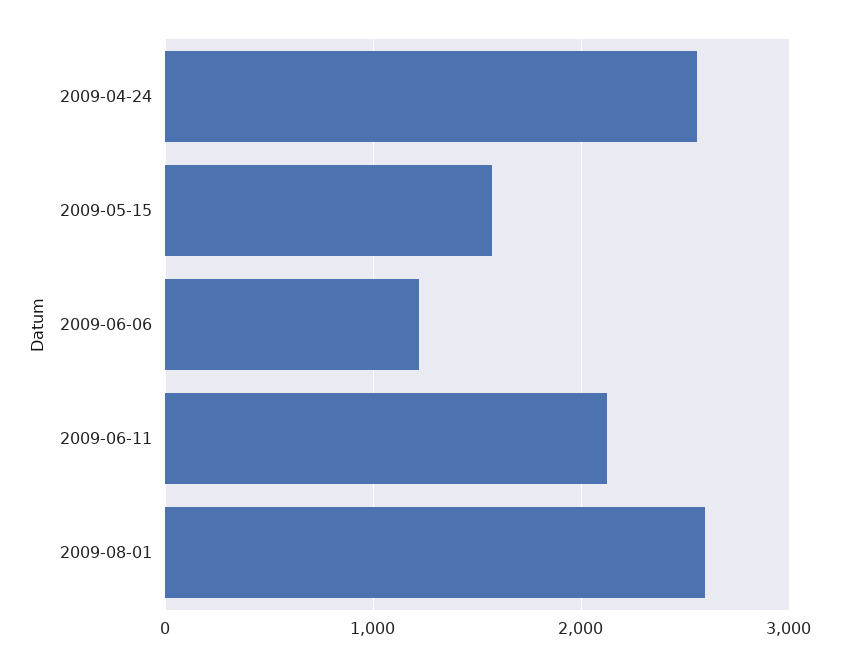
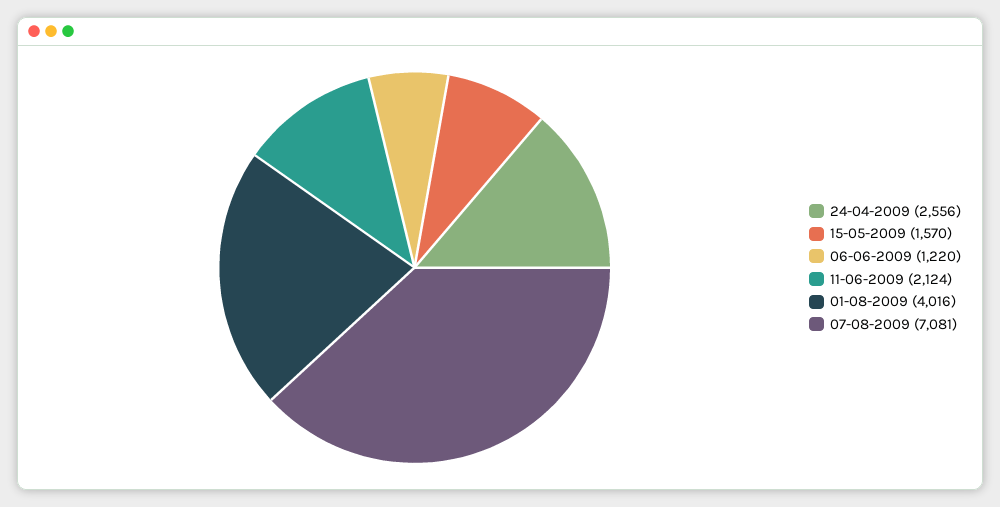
2009-08-01: 2600 -> 4016
07-08-2009: none -> 7081

